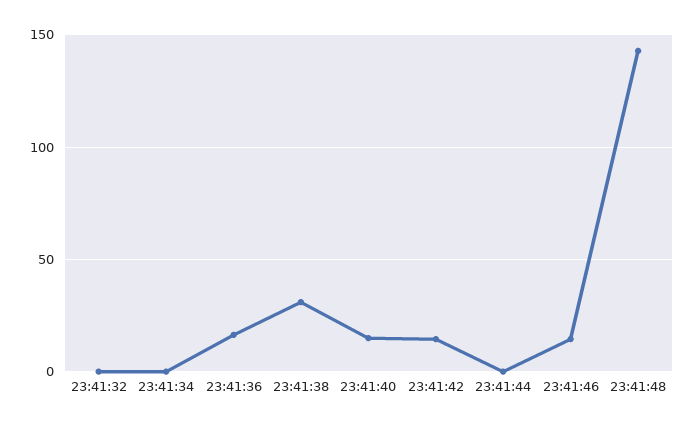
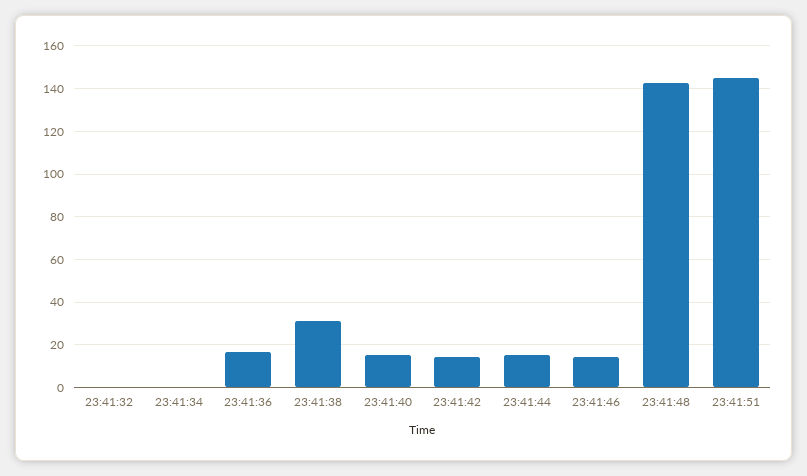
23:41:44: 0 -> 15
23:41:51: none -> 145

